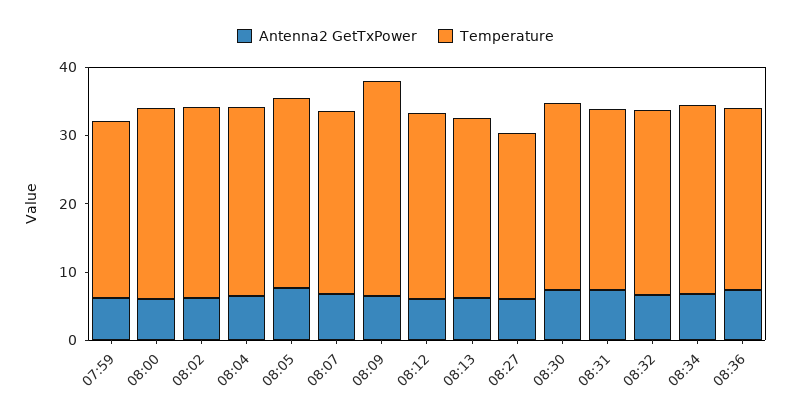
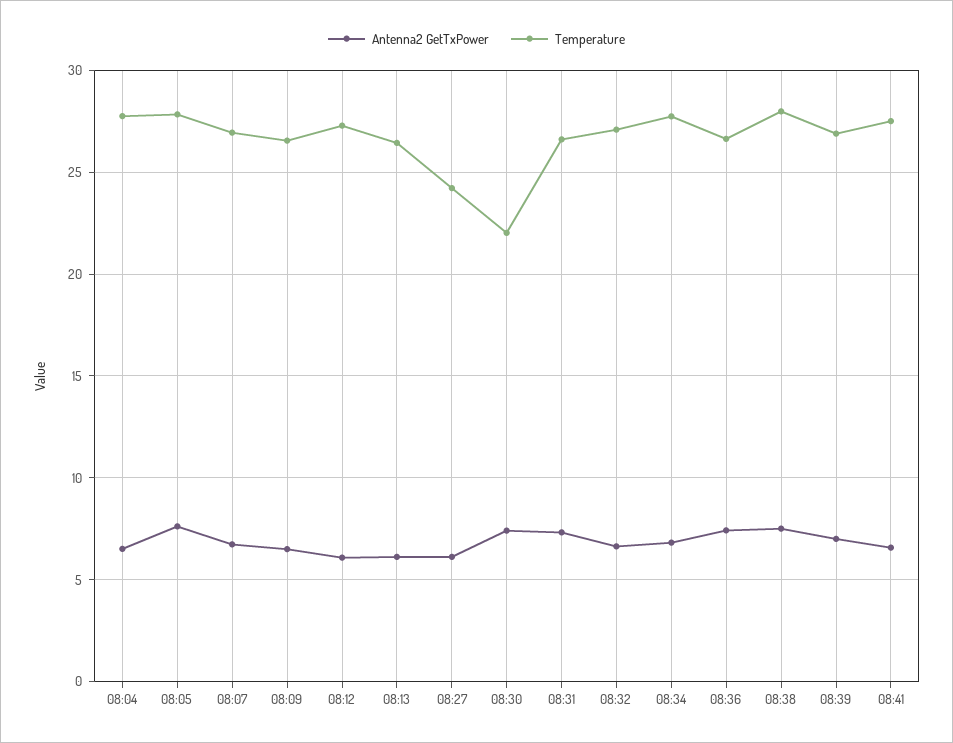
Antenna2 GetTxPower, 07:59: 6 -> none
Temperature, 07:59: 26 -> none
Antenna2 GetTxPower, 08:00: 6 -> none
Temperature, 08:00: 28 -> none
Antenna2 GetTxPower, 08:02: 6 -> none
Temperature, 08:02: 28 -> none
Temperature, 08:09: 32 -> 26.5
Temperature, 08:30: 28 -> 22
Antenna2 GetTxPower, 08:38: none -> 7.5
Temperature, 08:38: none -> 28
Antenna2 GetTxPower, 08:39: none -> 7
Temperature, 08:39: none -> 27
Antenna2 GetTxPower, 08:41: none -> 6.5
Temperature, 08:41: none -> 27.5

